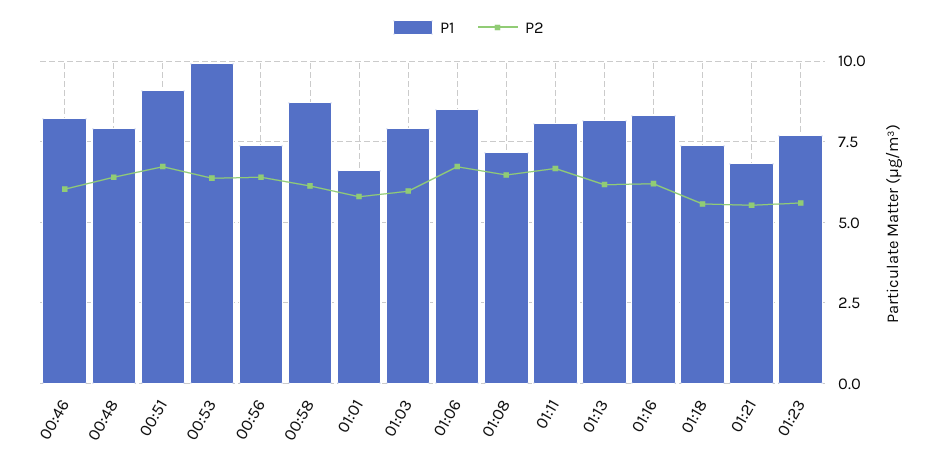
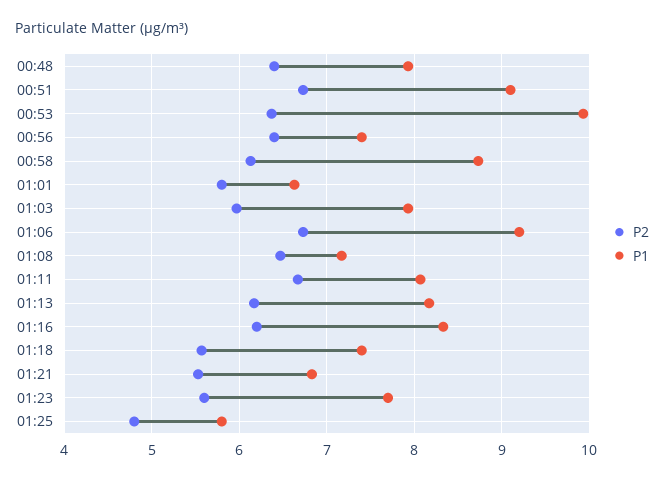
P1, 00:46: 8.25 -> none
P2, 00:46: 6 -> none
P1, 01:06: 8.5 -> 9.2
P2, 01:25: none -> 4.8
P1, 01:25: none -> 5.8

